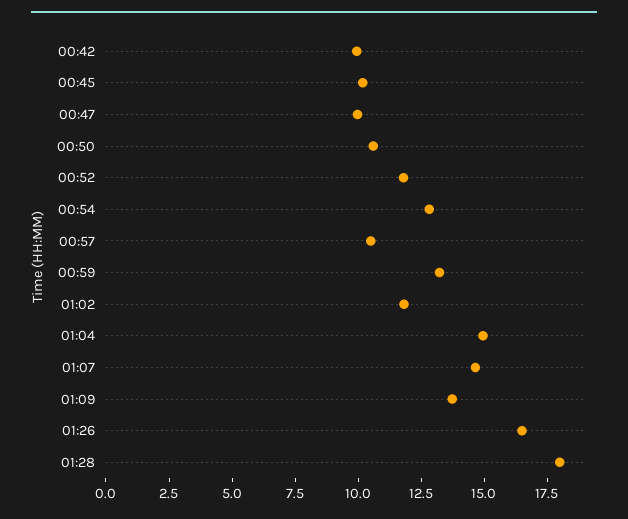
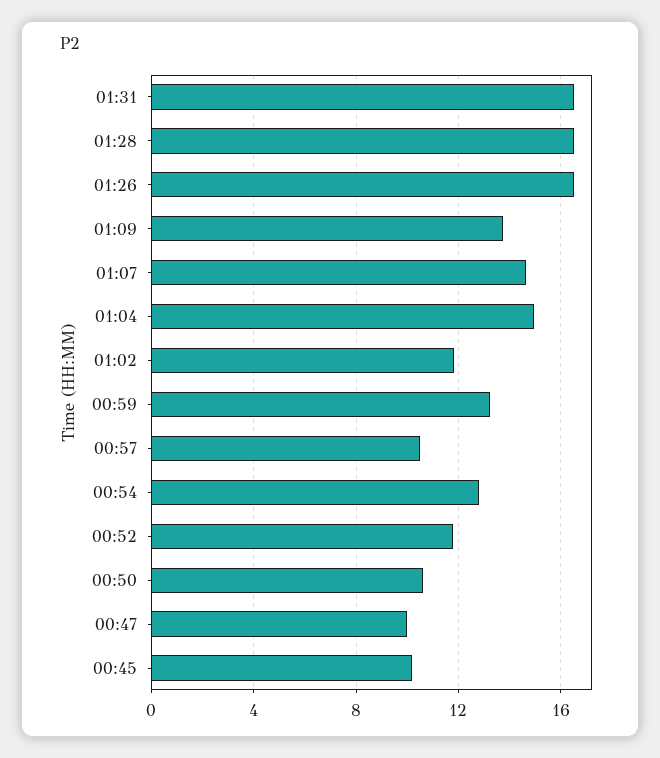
00:42: 10 -> none
01:28: 18 -> 16.5
01:31: none -> 16.5

